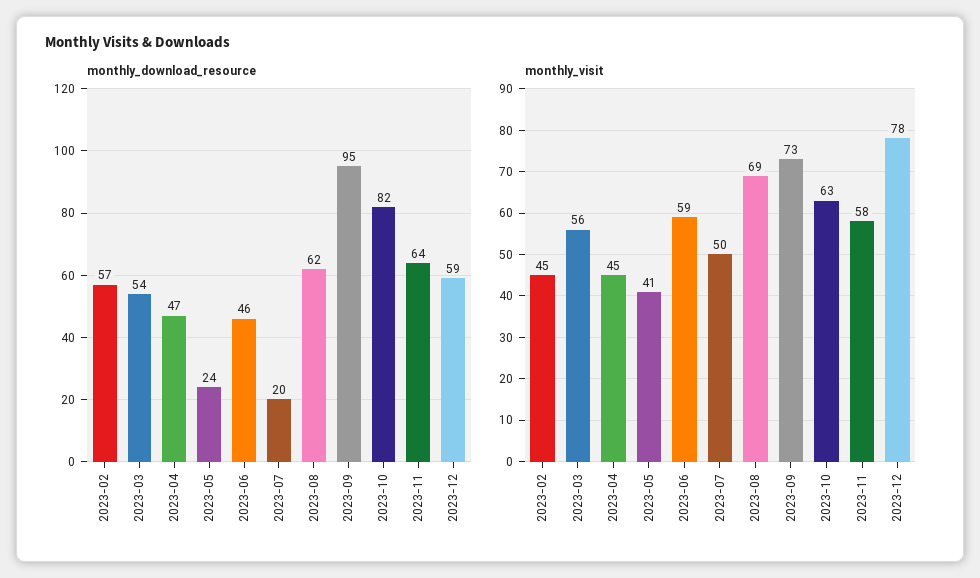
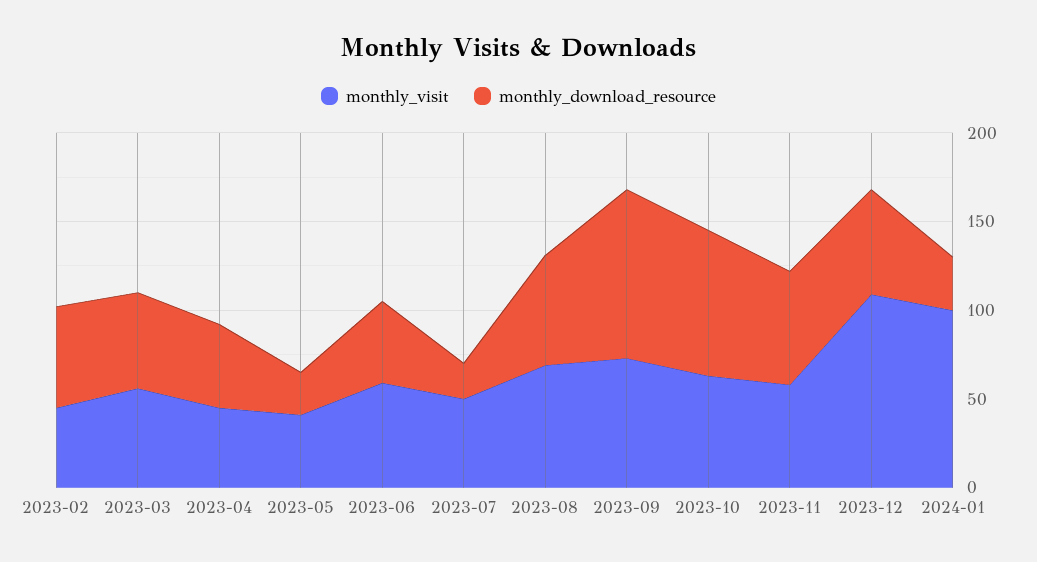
monthly_visit, 2023-12: 78 -> 110
monthly_visit, 2024-01: none -> 100
monthly_download_resource, 2024-01: none -> 30

